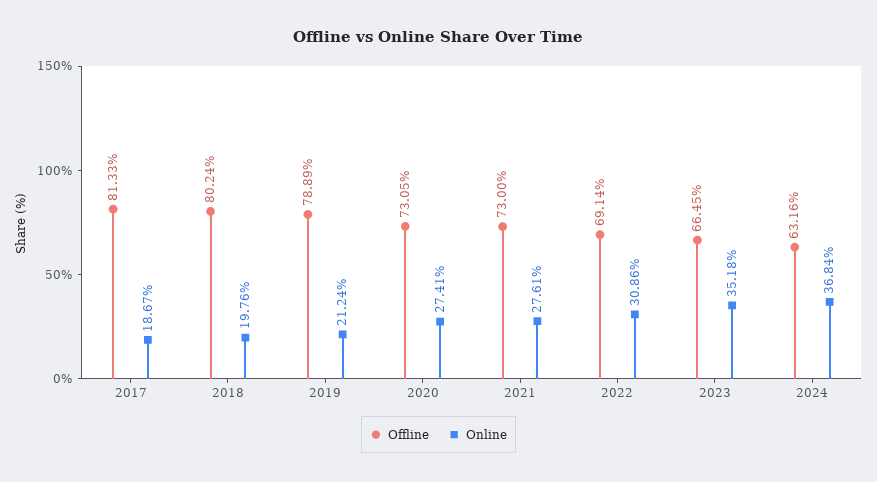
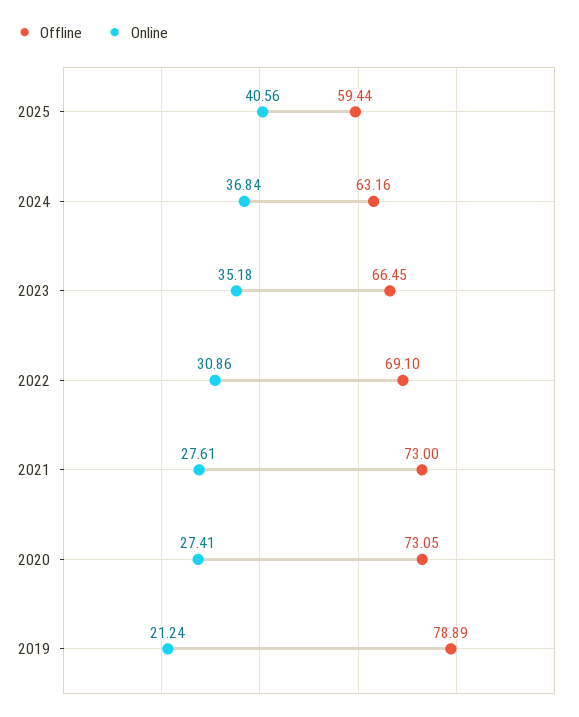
Offline, 2017: 81.33 -> none
Online, 2017: 18.67 -> none
Offline, 2018: 80.24 -> none
Online, 2018: 19.76 -> none
Offline, 2022: 69.14 -> 69.1
Offline, 2025: none -> 59.44
Online, 2025: none -> 40.56

